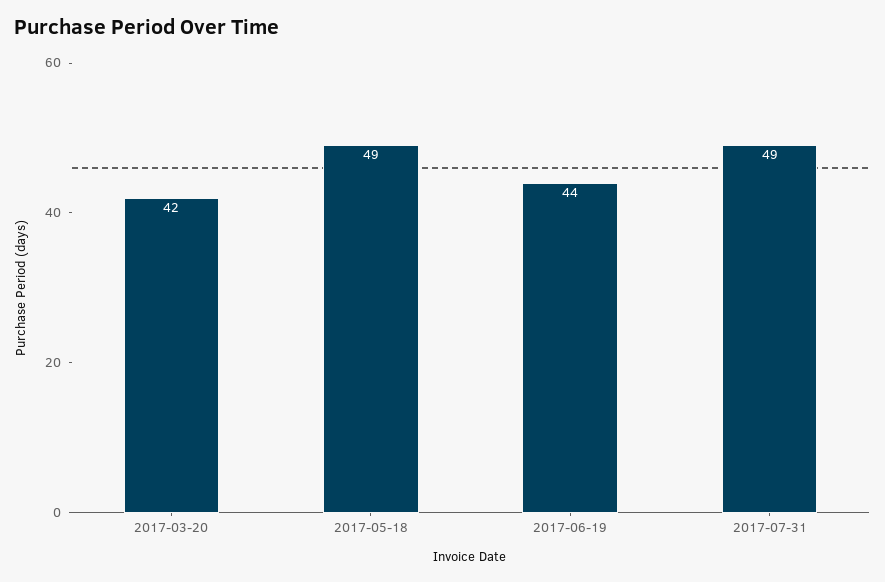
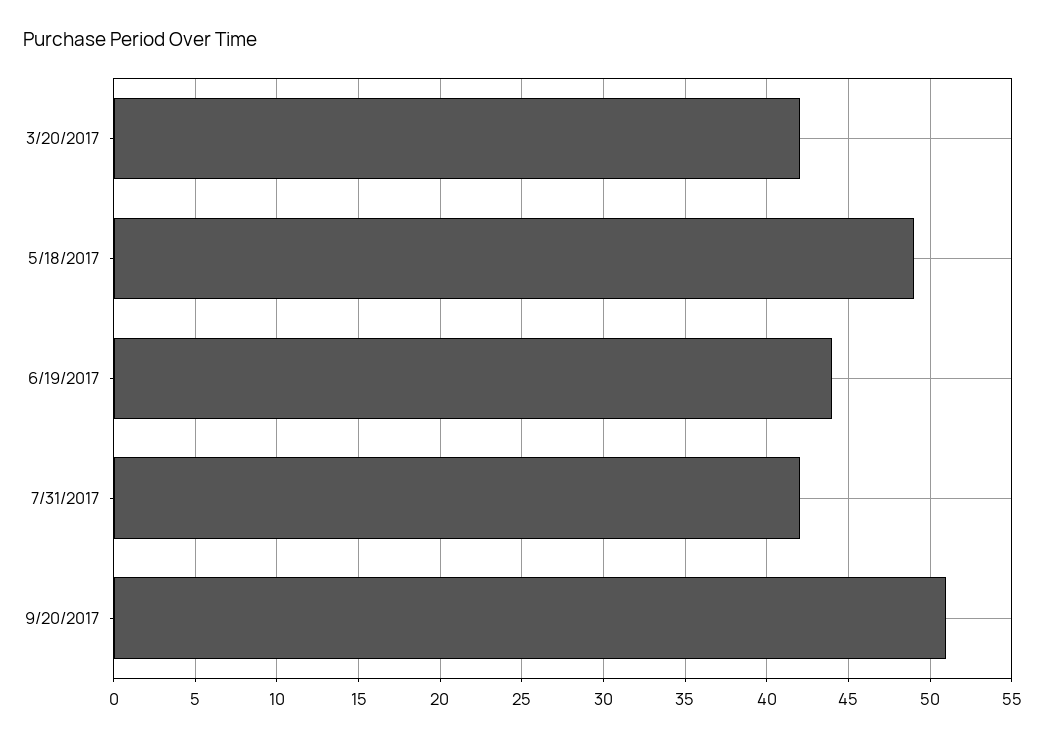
2017-07-31: 49 -> 42
9/20/2017: none -> 51

